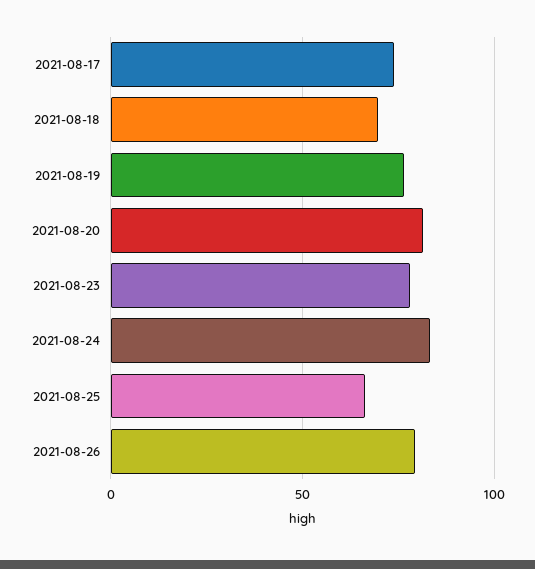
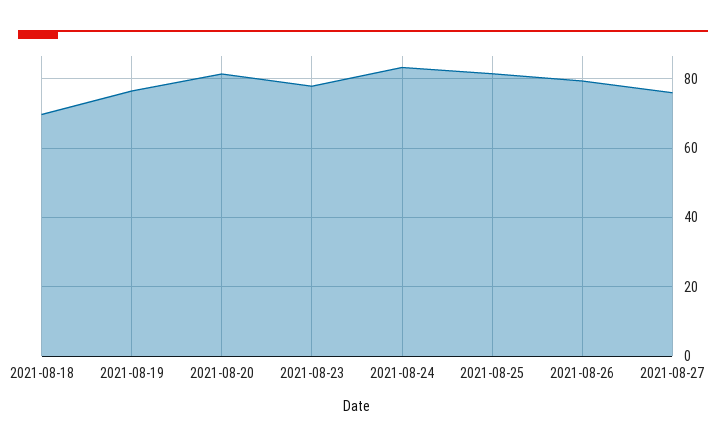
2021-08-17: 75 -> none
2021-08-25: 65 -> 82
2021-08-27: none -> 76

